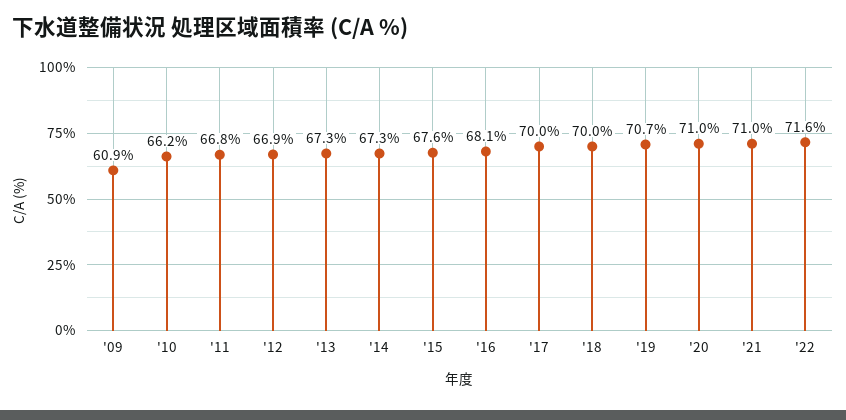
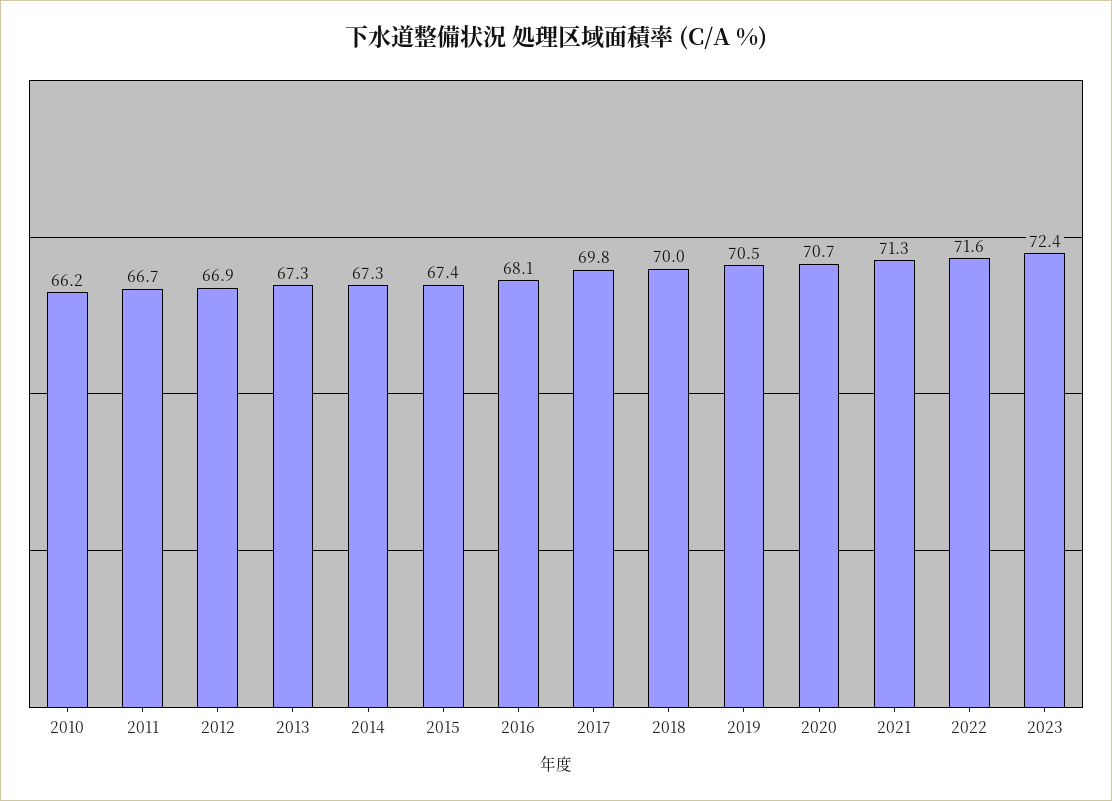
'09: 60.9 -> none
'11: 66.8 -> 66.7
'15: 67.6 -> 67.4
'17: 70 -> 69.8
'19: 70.7 -> 70.5
'20: 71 -> 70.7
'21: 71 -> 71.3
2023: none -> 72.4

